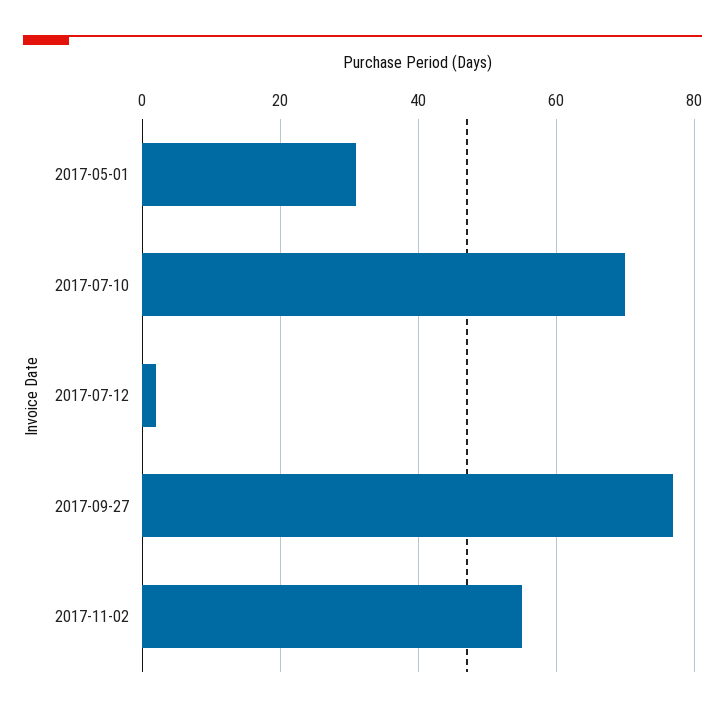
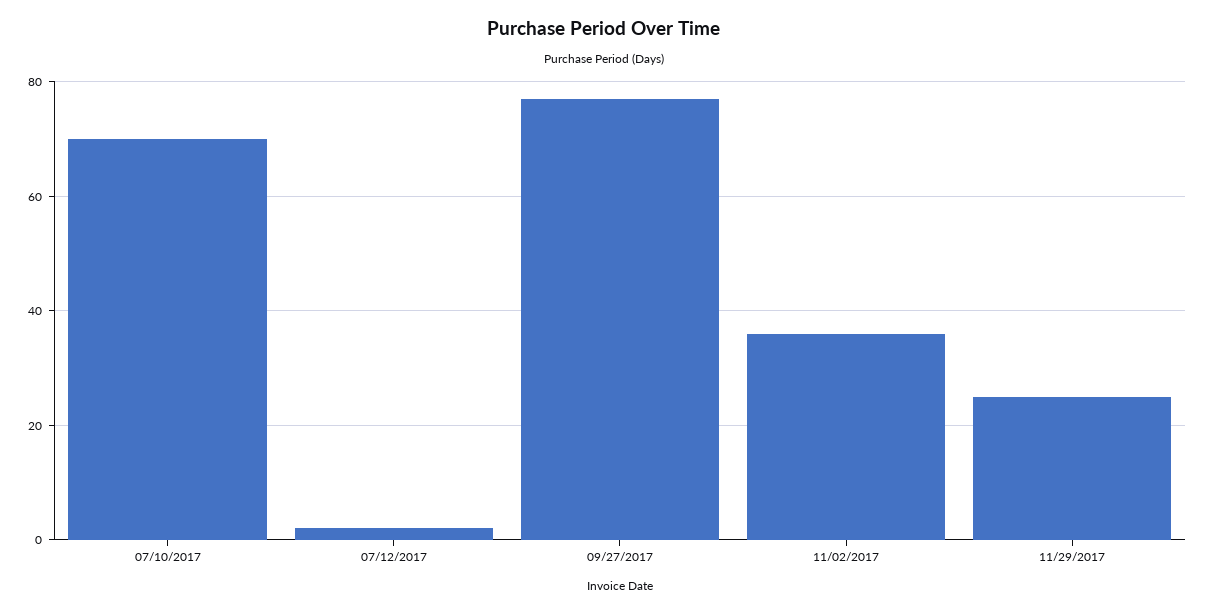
2017-05-01: 30 -> none
2017-11-02: 55 -> 35
11/29/2017: none -> 25

